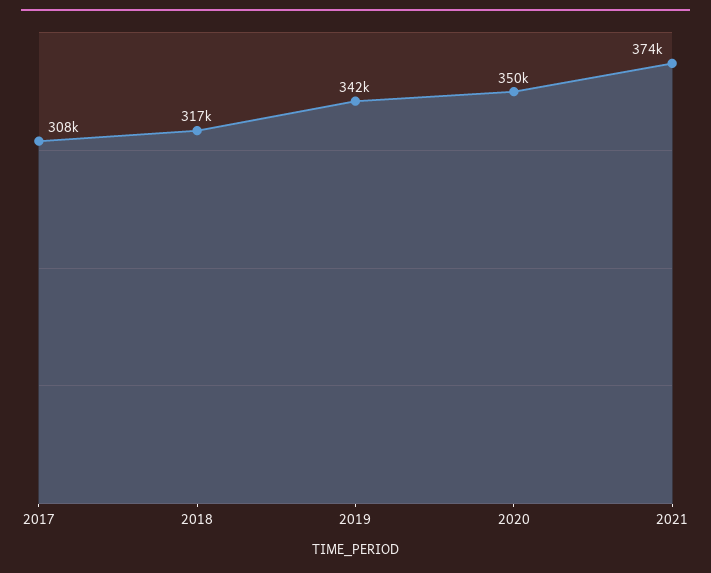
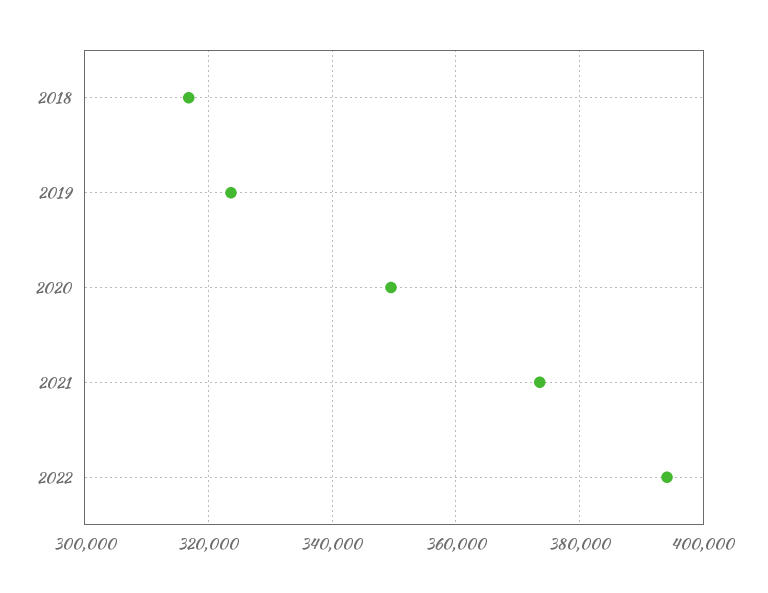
2017: 308000 -> none
2019: 342000 -> 324000
2022: none -> 394000

